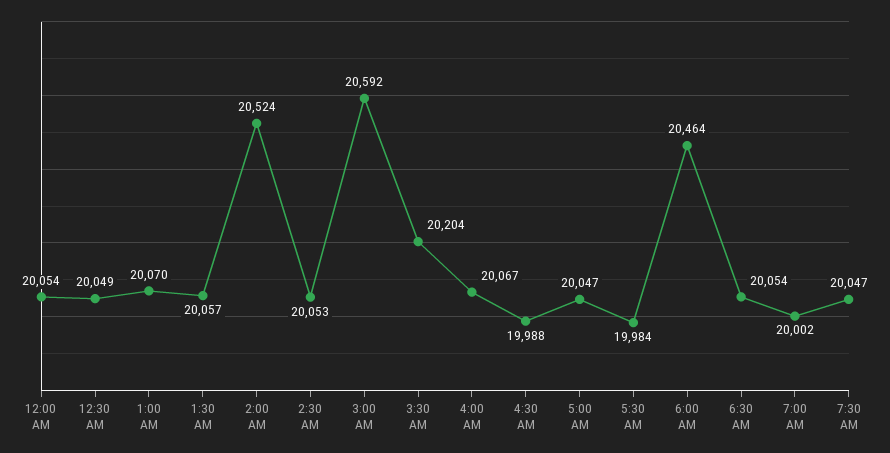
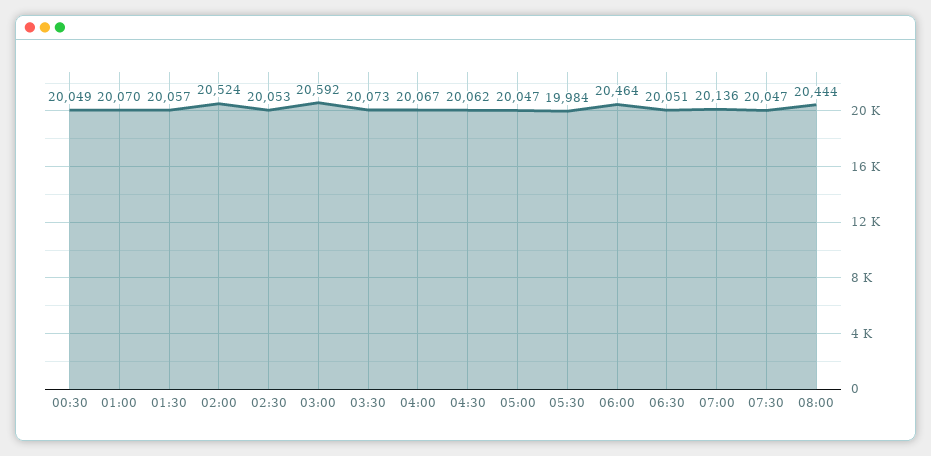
12:00 AM: 20054 -> none
3:30 AM: 20204 -> 20073
4:30 AM: 19988 -> 20062
6:30 AM: 20054 -> 20051
7:00 AM: 20002 -> 20136
08:00: none -> 20444

